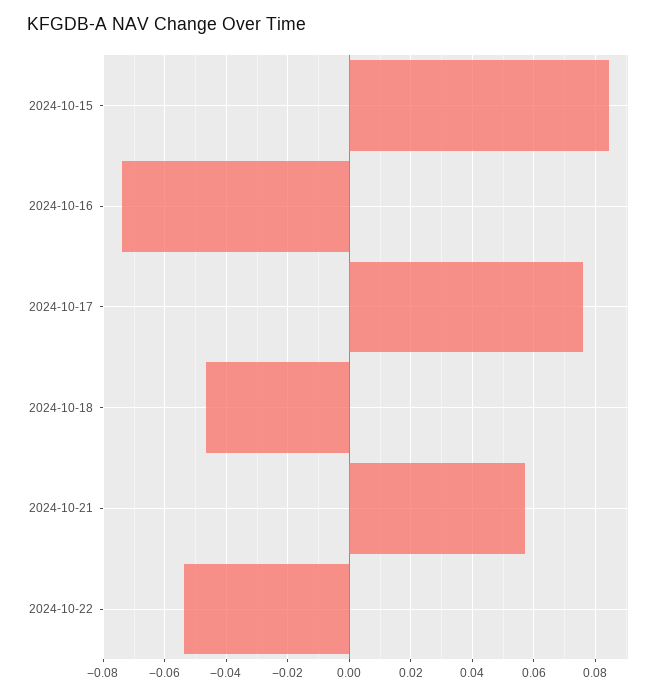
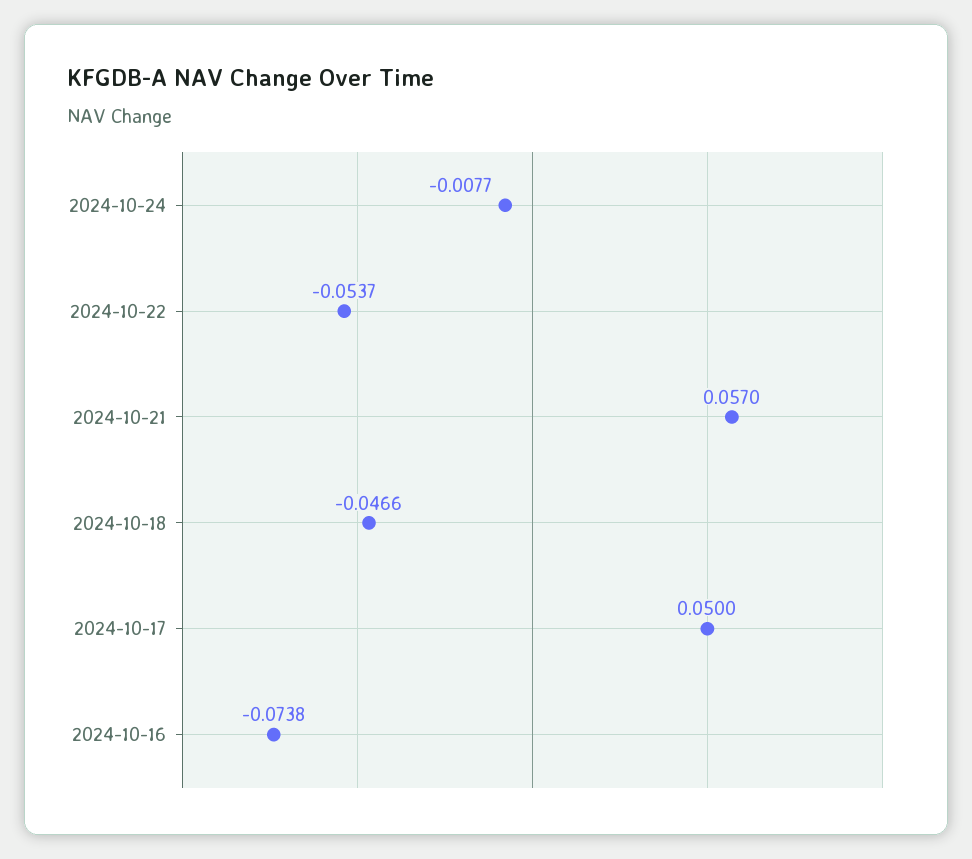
2024-10-15: 0.084 -> none
2024-10-17: 0.076 -> 0.05
2024-10-24: none -> -0.0077

